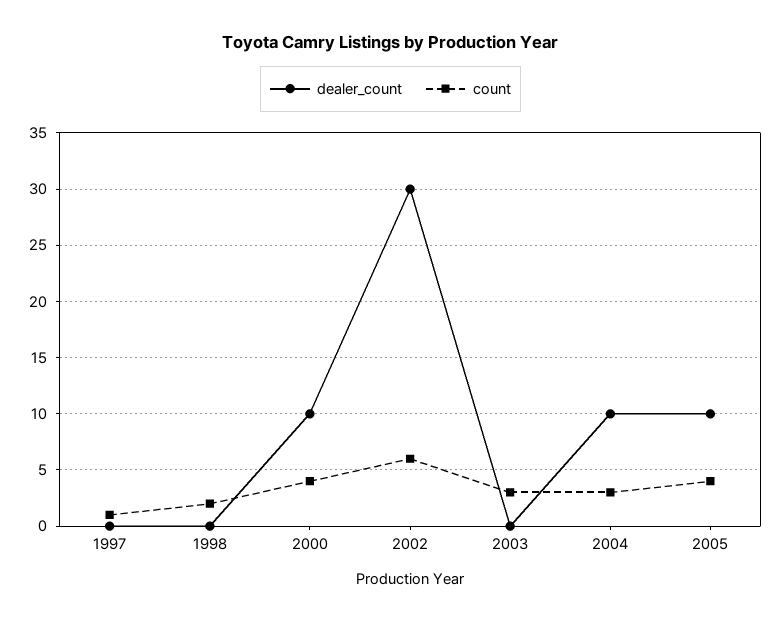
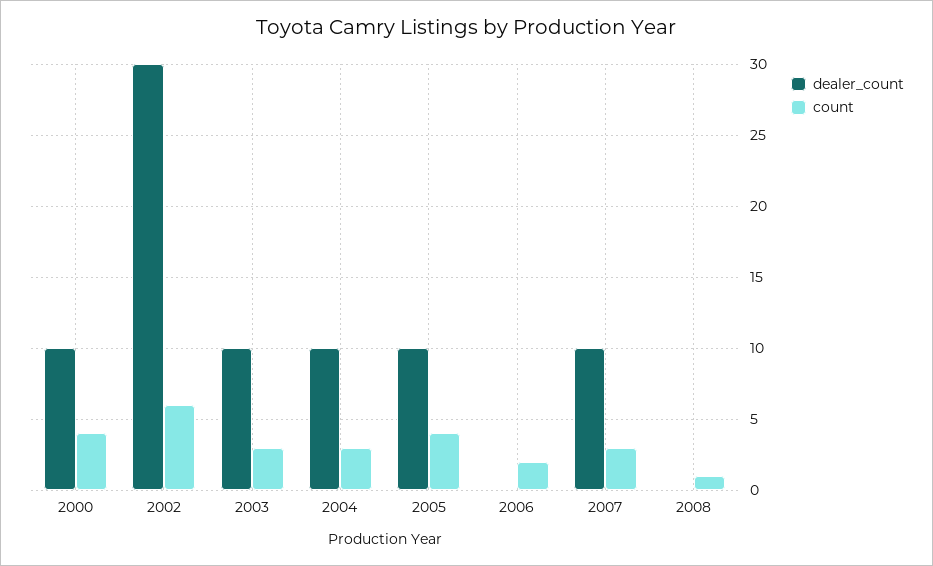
dealer_count, 1997: 0 -> none
count, 1997: 1 -> none
dealer_count, 1998: 0 -> none
count, 1998: 2 -> none
dealer_count, 2003: 0 -> 10
dealer_count, 2006: none -> 0
count, 2006: none -> 2
dealer_count, 2007: none -> 10
count, 2007: none -> 3
dealer_count, 2008: none -> 0
count, 2008: none -> 1

